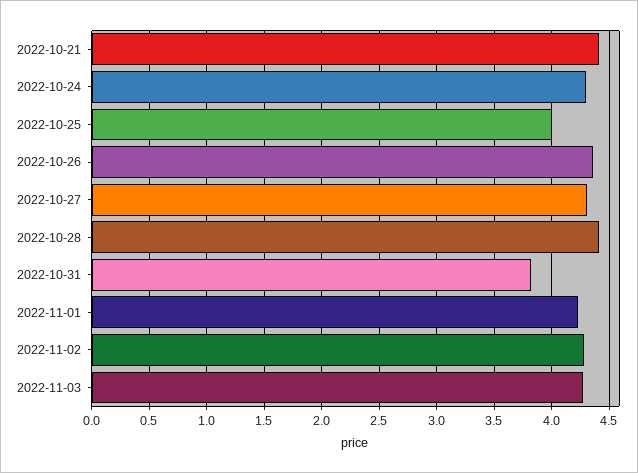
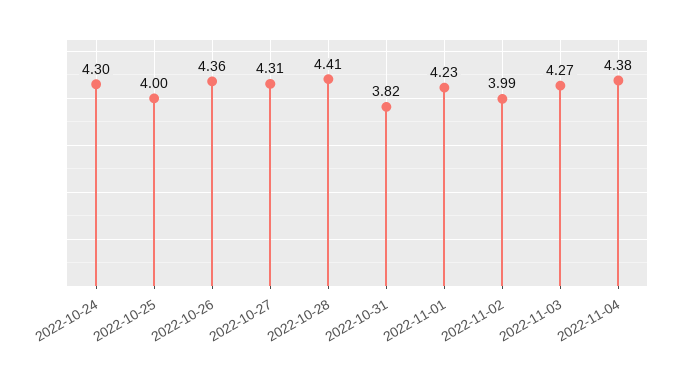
2022-10-21: 4.4 -> none
2022-11-02: 4.3 -> 3.99
2022-11-04: none -> 4.38

